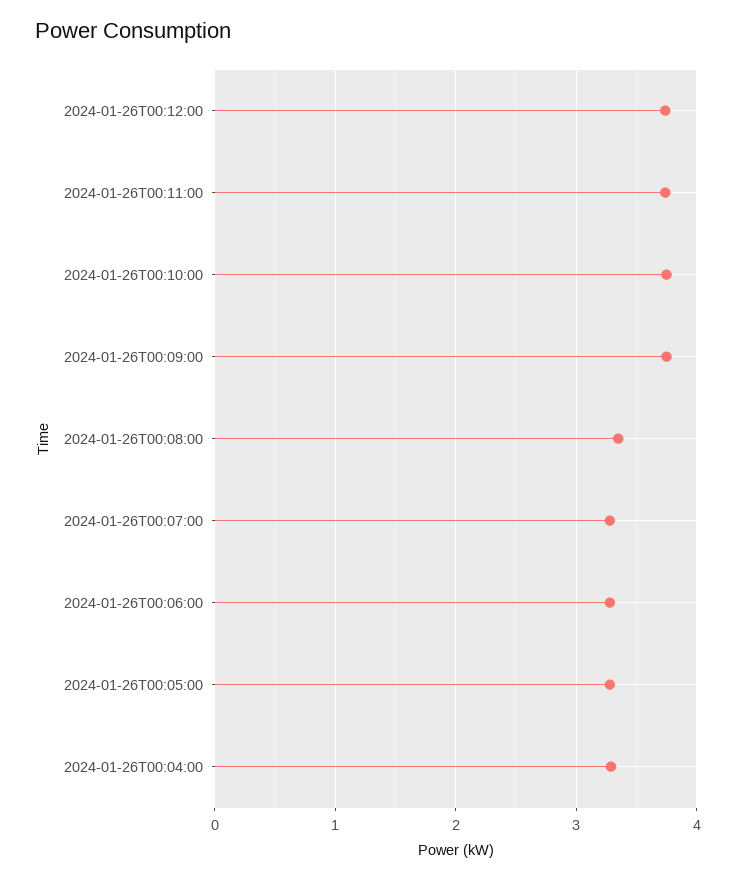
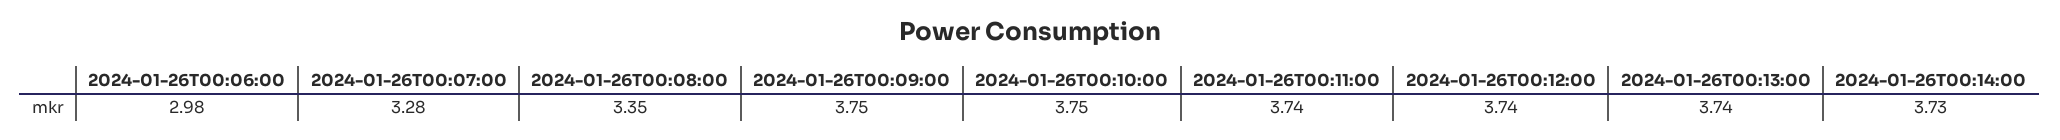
2024-01-26T00:06:00: 3.3 -> 2.98
2024-01-26T00:05:00: 3.3 -> none
2024-01-26T00:04:00: 3.3 -> none
2024-01-26T00:13:00: none -> 3.74
2024-01-26T00:14:00: none -> 3.73

